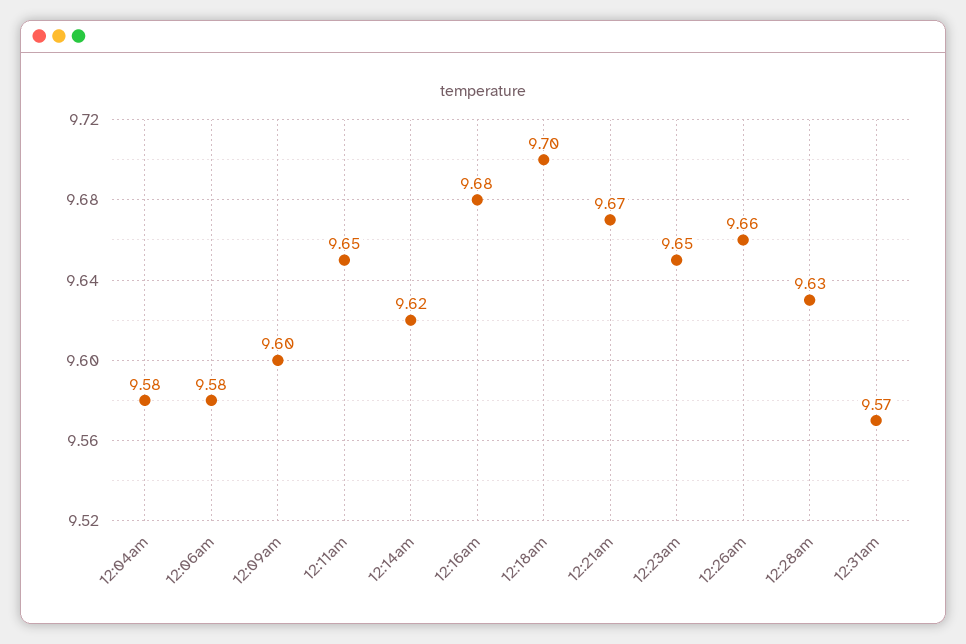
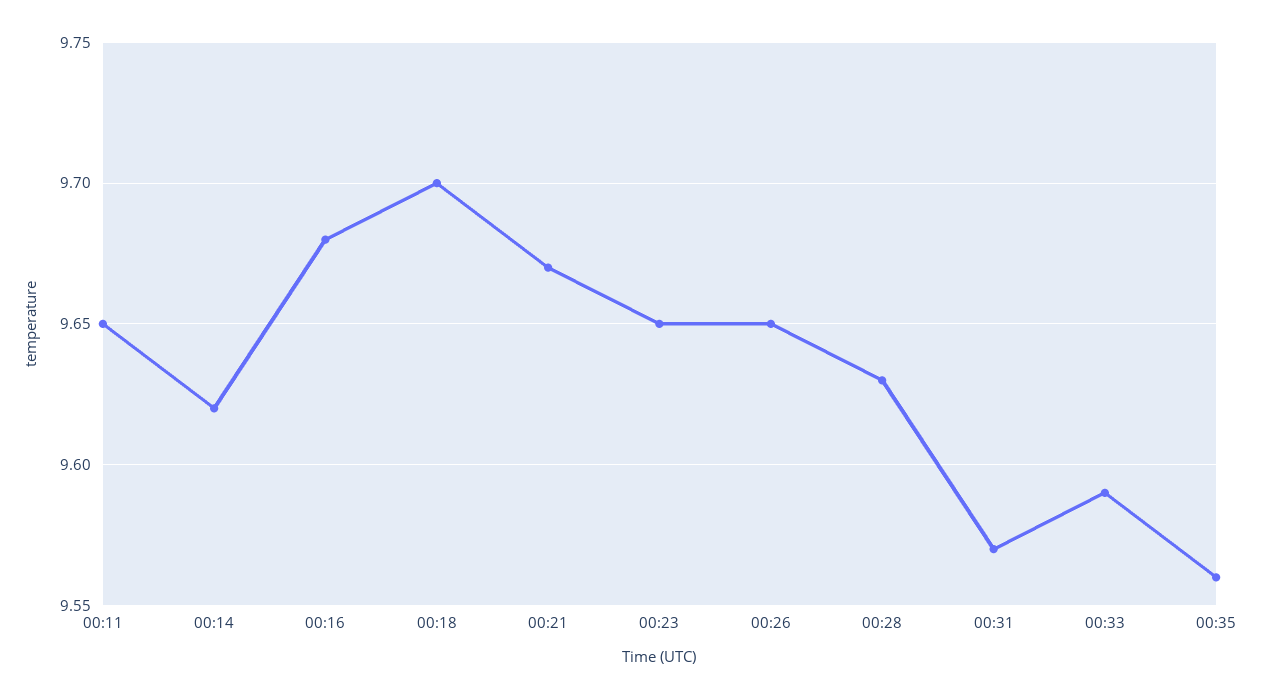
12:04am: 9.58 -> none
12:06am: 9.58 -> none
12:09am: 9.6 -> none
12:26am: 9.66 -> 9.65
00:33: none -> 9.59
00:35: none -> 9.56

